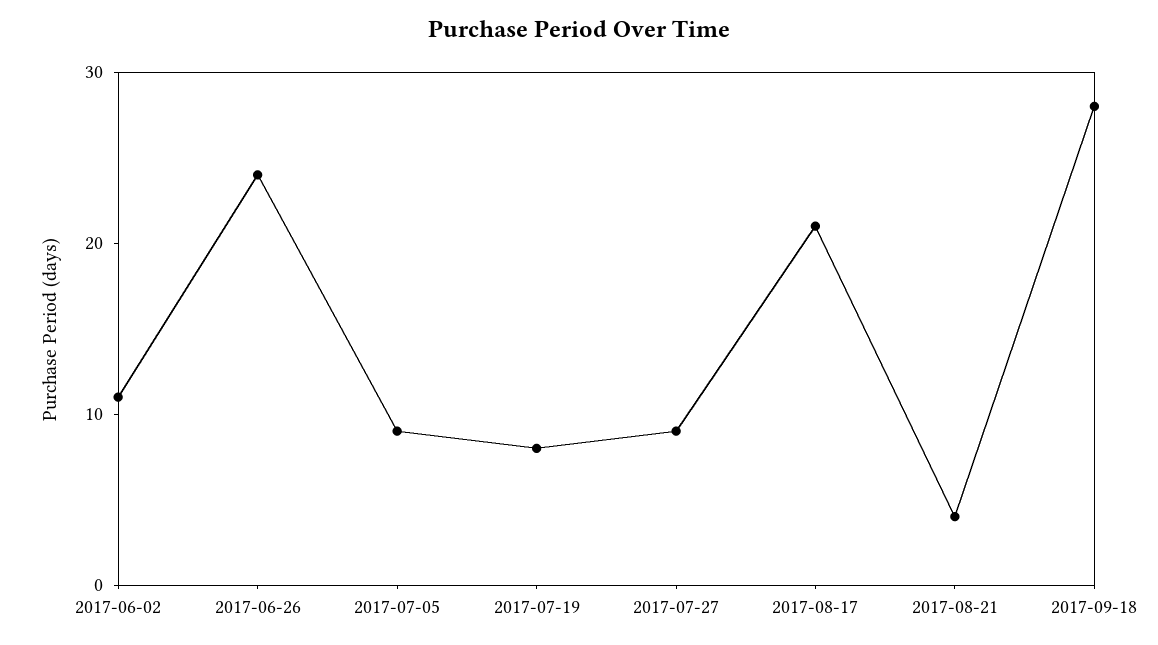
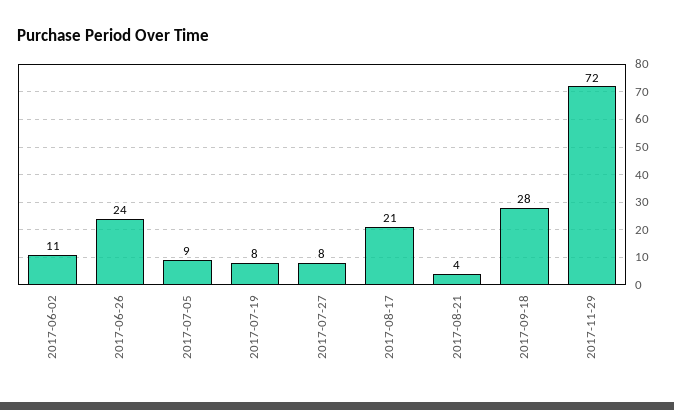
2017-07-27: 9 -> 8
2017-11-29: none -> 72

